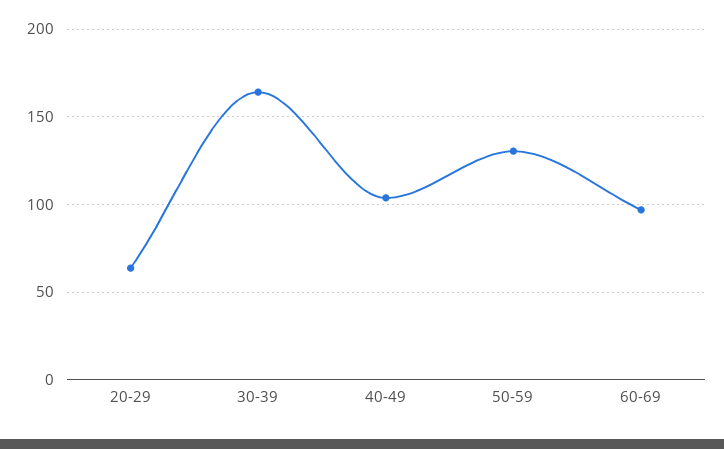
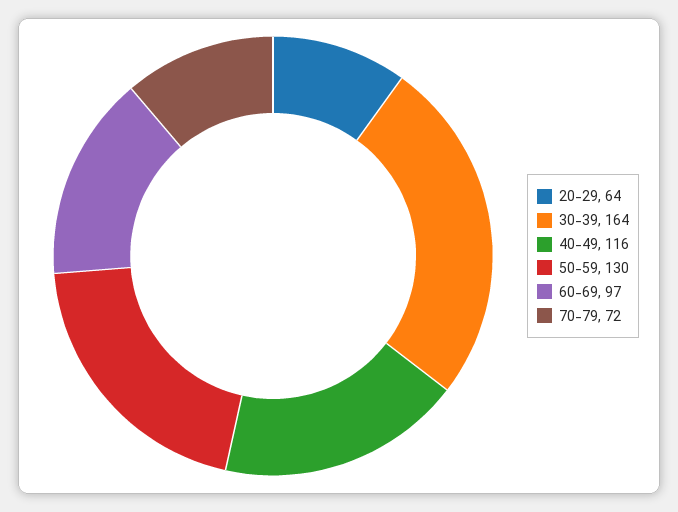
40-49: 105 -> 116
70-79: none -> 72

